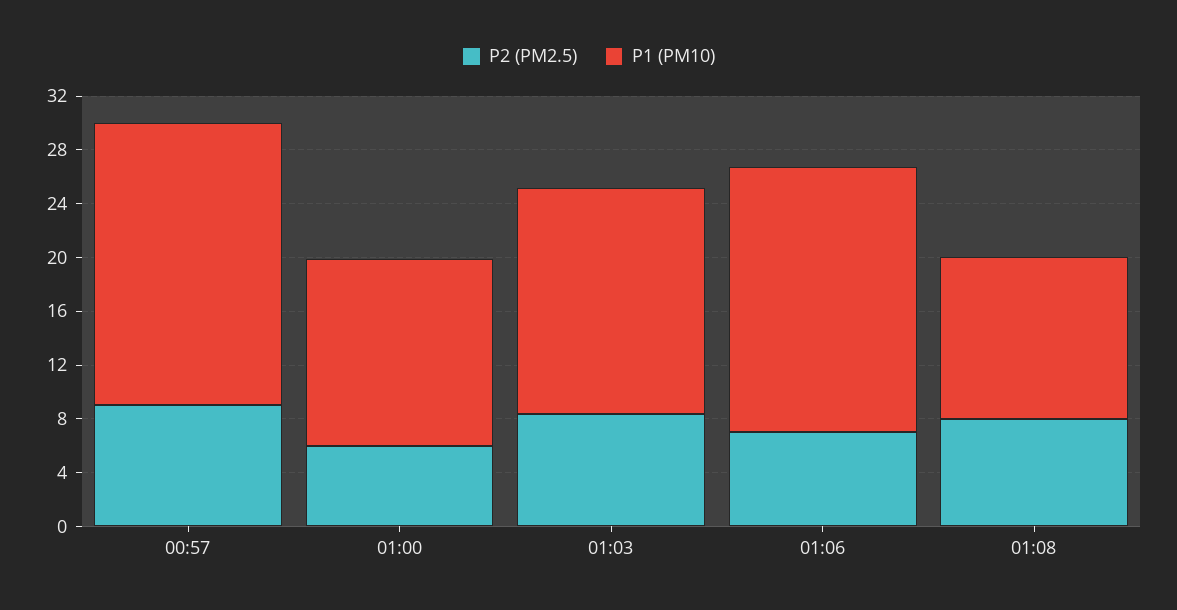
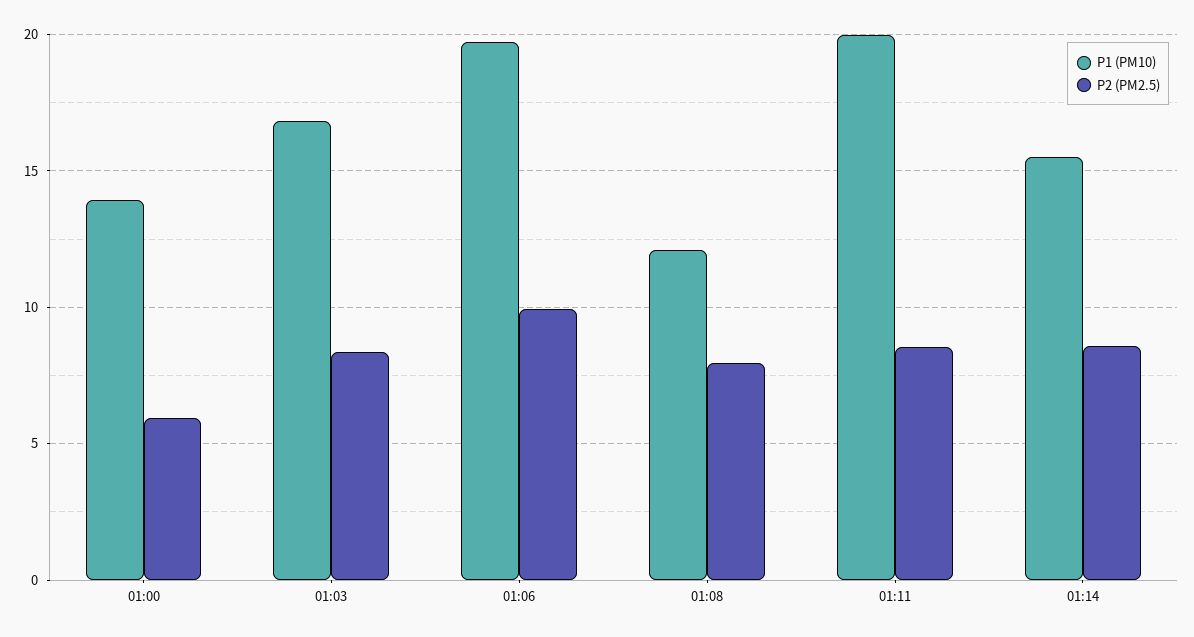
P2 (PM2.5), 00:57: 9 -> none
P1 (PM10), 00:57: 21 -> none
P2 (PM2.5), 01:06: 7 -> 10
P1 (PM10), 01:11: none -> 20
P2 (PM2.5), 01:11: none -> 8.5
P1 (PM10), 01:14: none -> 15.5
P2 (PM2.5), 01:14: none -> 8.5

